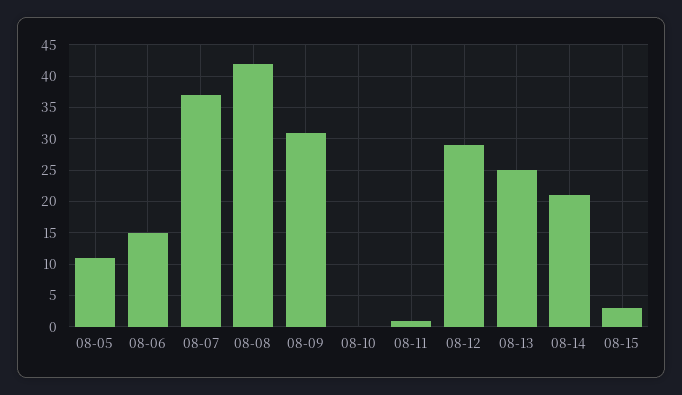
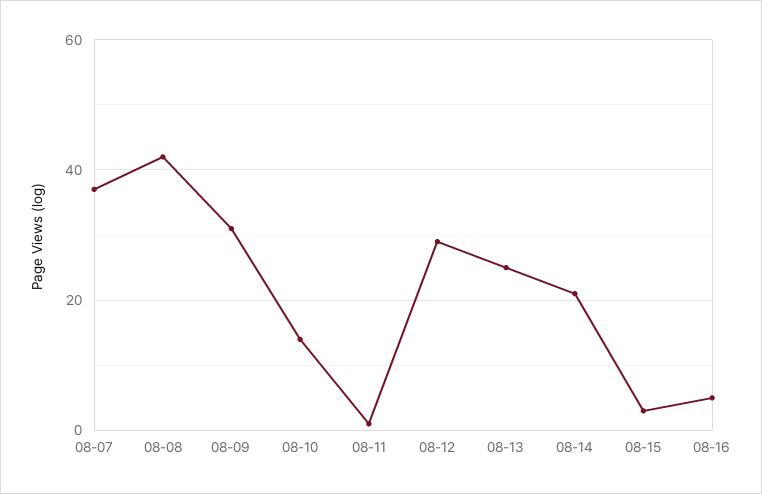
08-05: 11 -> none
08-06: 15 -> none
08-10: 0 -> 15
08-16: none -> 5

